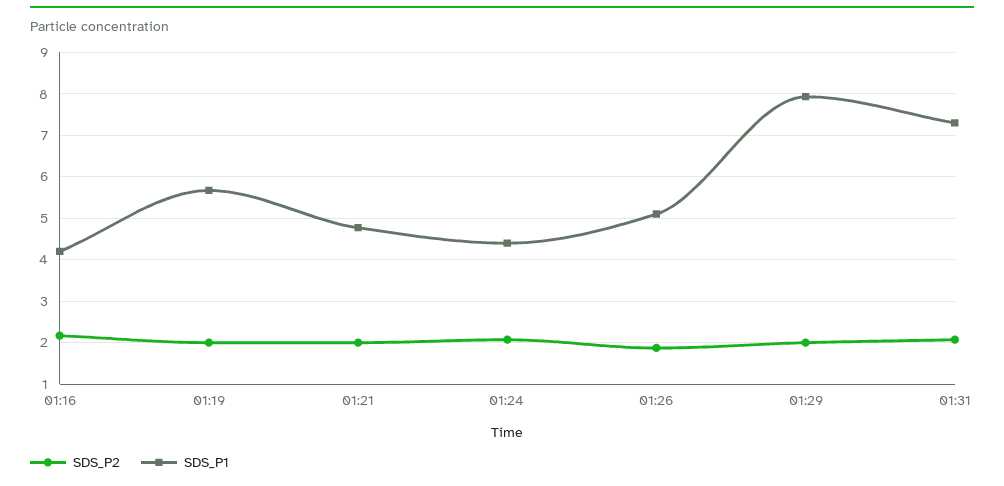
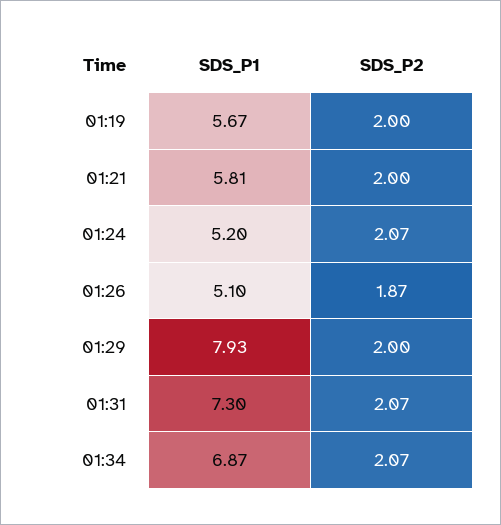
SDS_P2, 01:16: 2.2 -> none
SDS_P1, 01:16: 4.2 -> none
SDS_P1, 01:21: 4.8 -> 5.81
SDS_P1, 01:24: 4.4 -> 5.2
SDS_P1, 01:34: none -> 6.87
SDS_P2, 01:34: none -> 2.07

